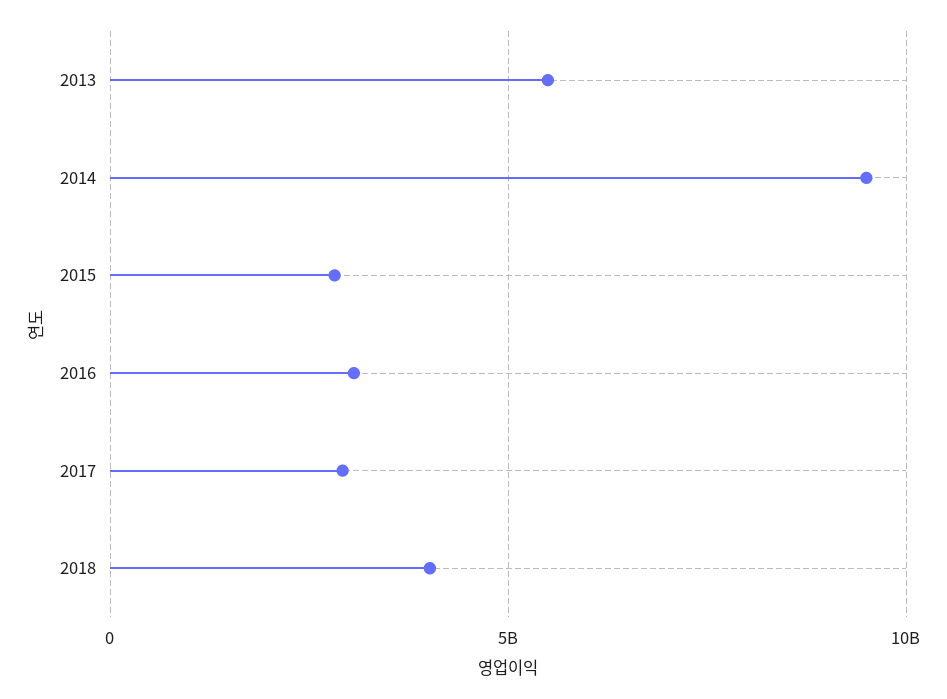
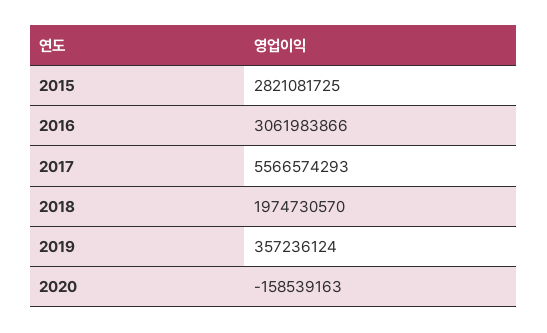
2013: 5500000000 -> none
2014: 9500000000 -> none
2017: 3000000000 -> 5566574293
2018: 4000000000 -> 1974730570
2019: none -> 357236124
2020: none -> -158539163

